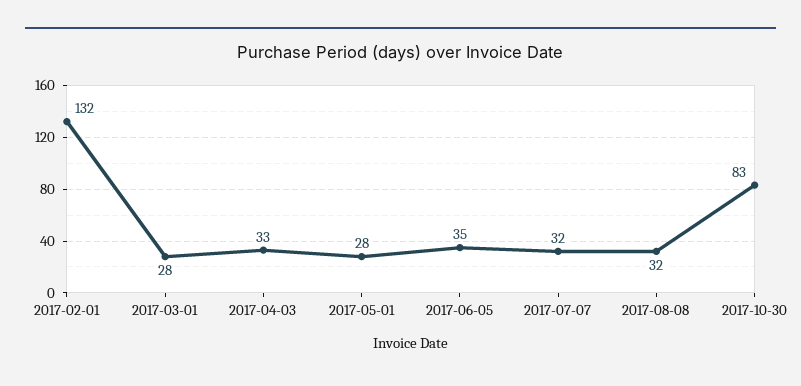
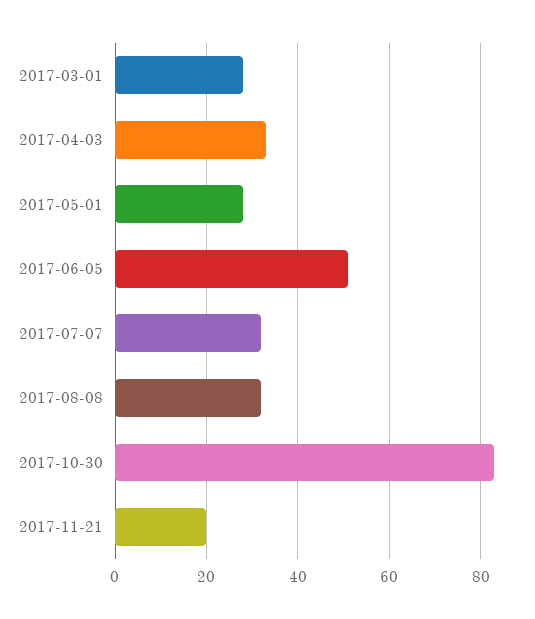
2017-02-01: 132 -> none
2017-06-05: 35 -> 50
2017-11-21: none -> 20

